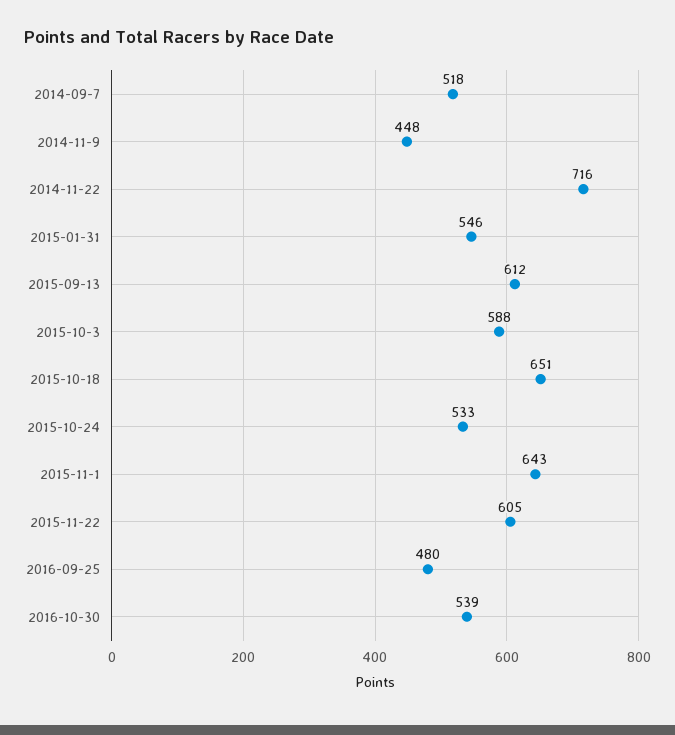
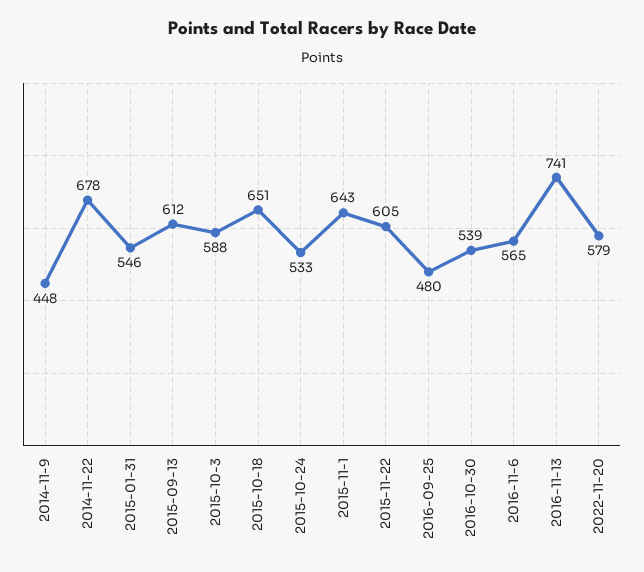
2014-09-7: 518 -> none
2014-11-22: 716 -> 678
2016-11-6: none -> 565
2016-11-13: none -> 741
2022-11-20: none -> 579

